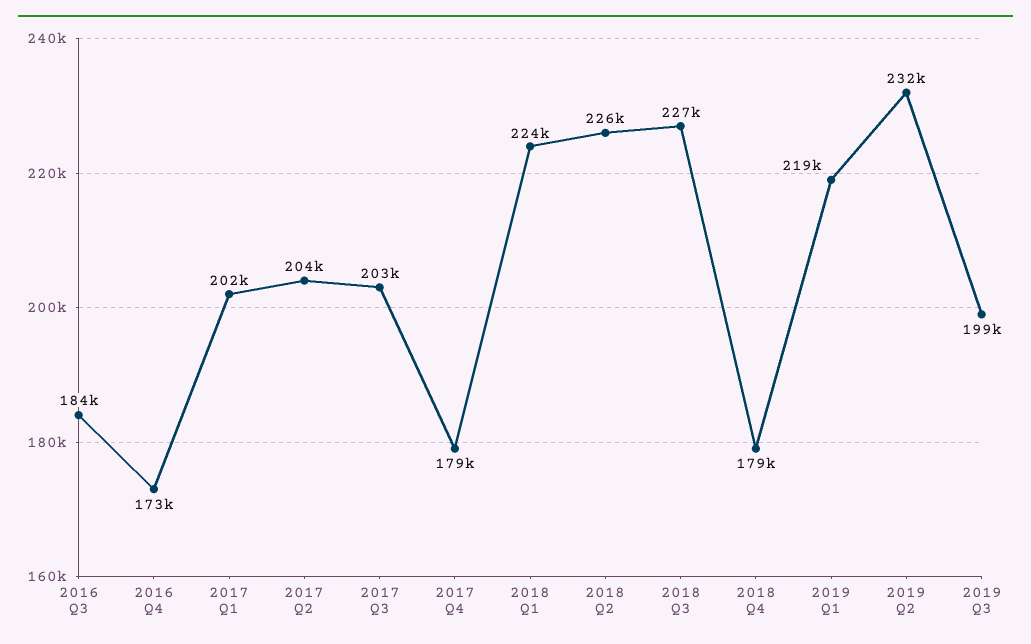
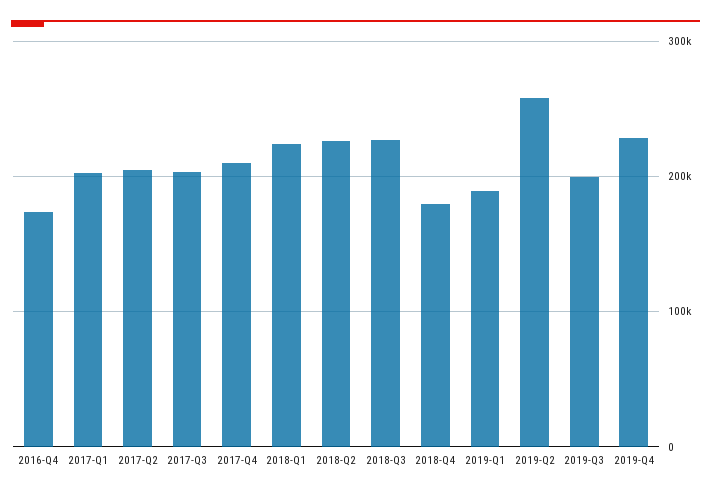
2016 Q3: 184000 -> none
2017 Q4: 179000 -> 210000
2019 Q1: 219000 -> 190000
2019 Q2: 232000 -> 260000
2019-Q4: none -> 230000

